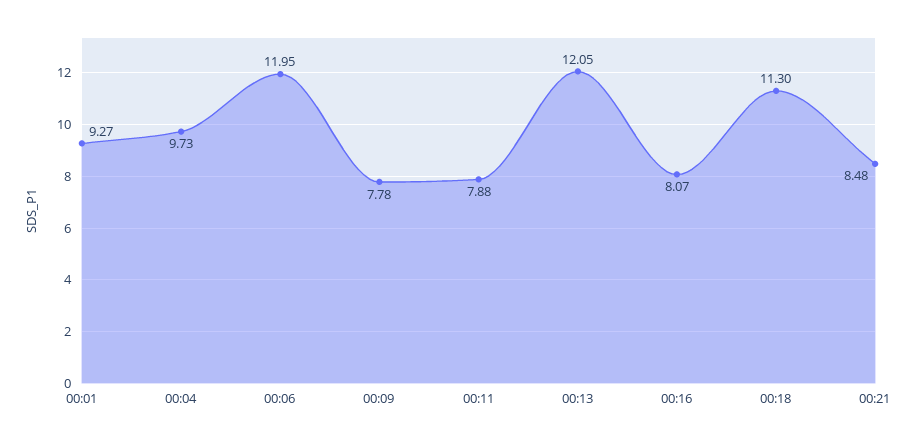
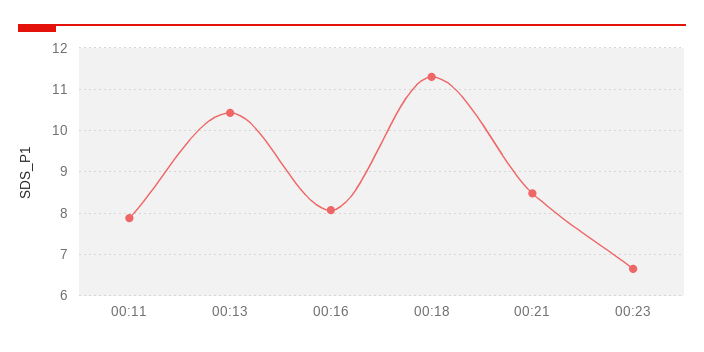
00:01: 9.27 -> none
00:04: 9.73 -> none
00:06: 11.95 -> none
00:09: 7.78 -> none
00:13: 12.05 -> 10.4
00:23: none -> 6.6

